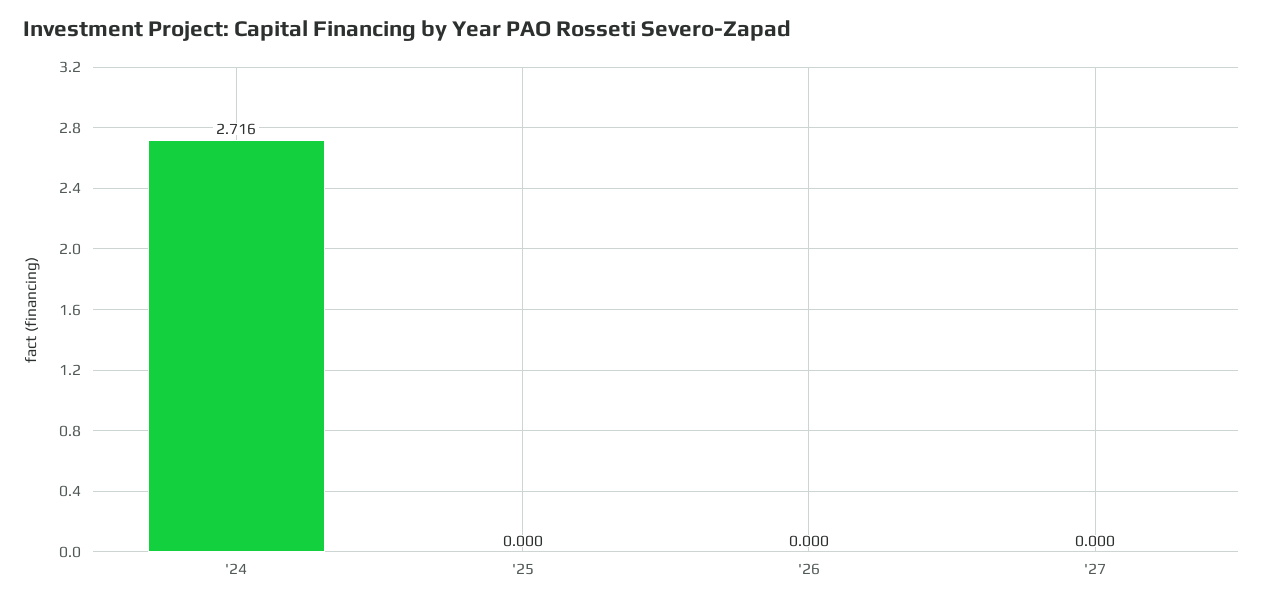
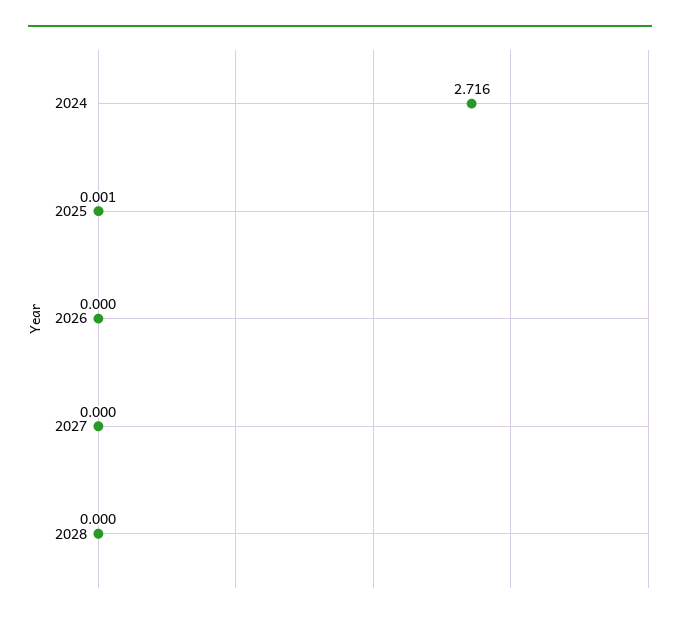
'25: 0 -> 0.001
2028: none -> 0

